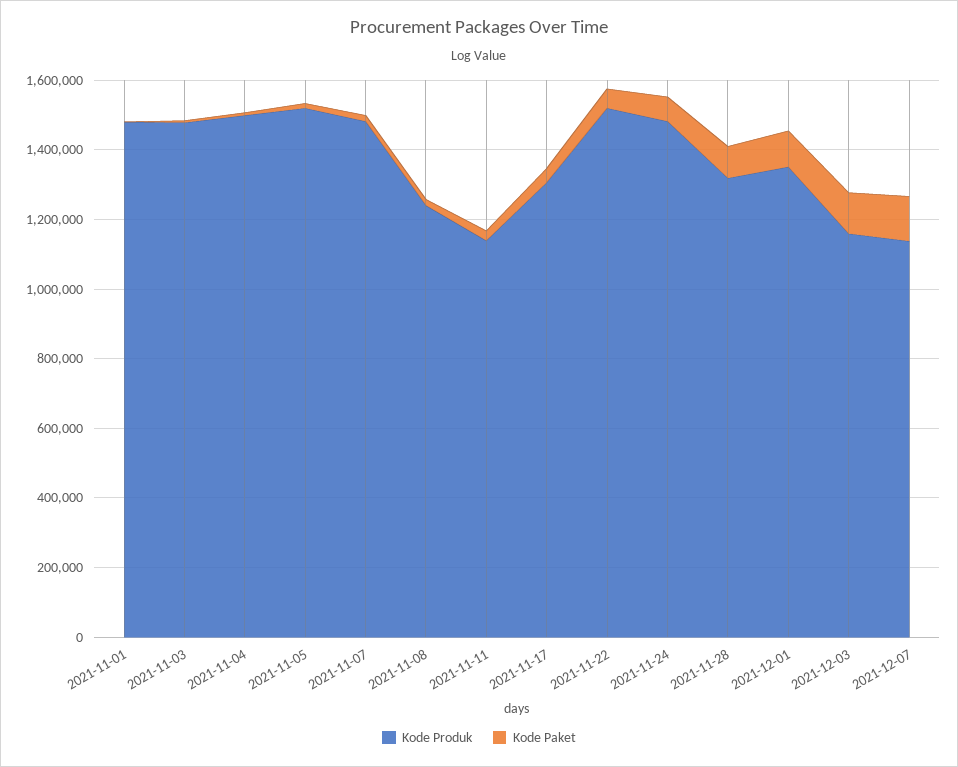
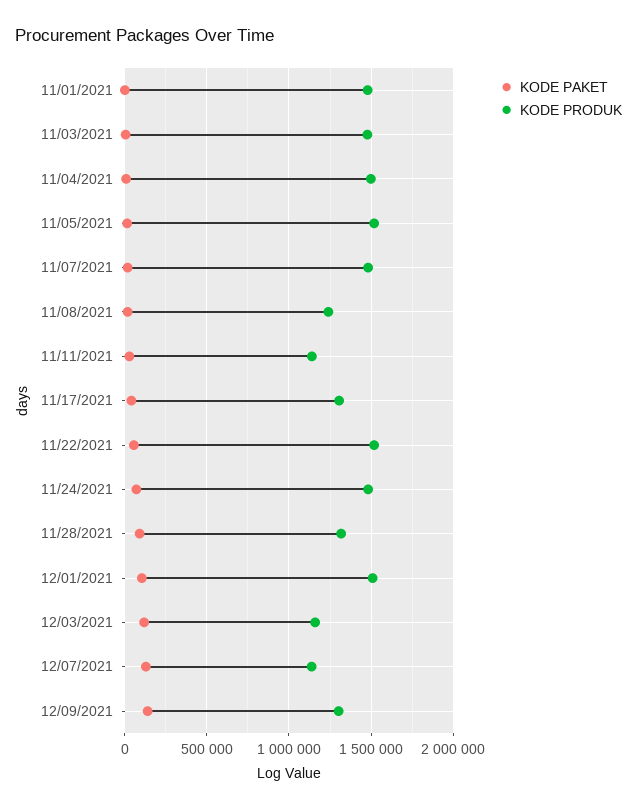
Kode Produk, 2021-12-01: 1350000 -> 1500000
Kode Paket, 12/09/2021: none -> 150000
Kode Produk, 12/09/2021: none -> 1300000

